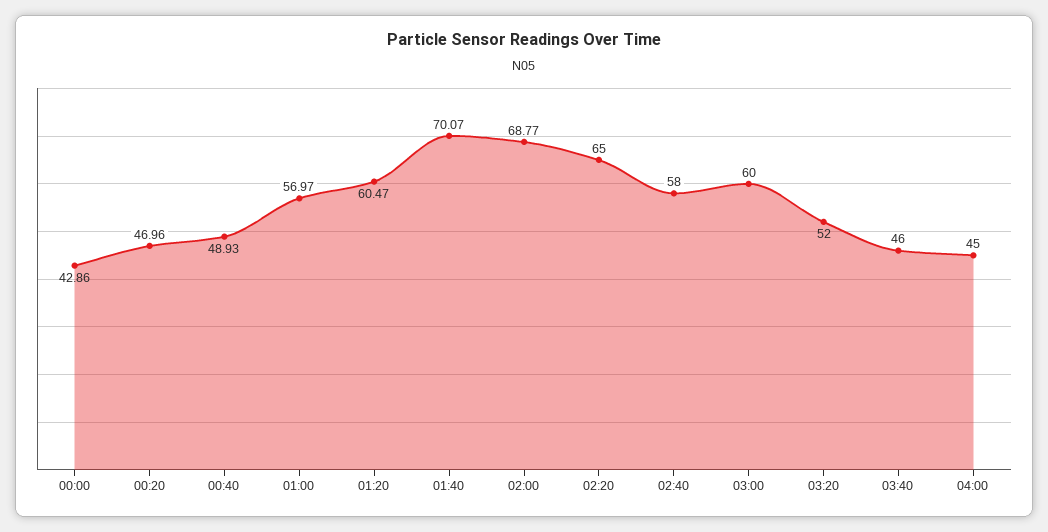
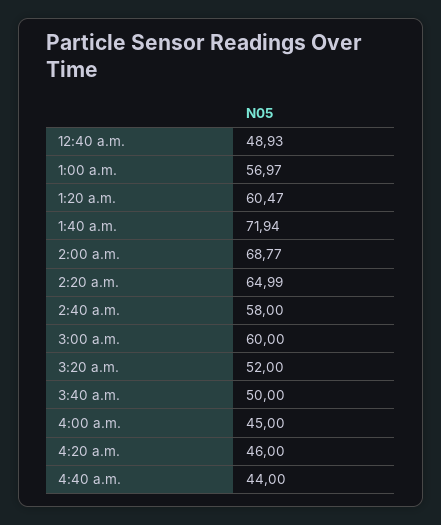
00:00: 42.86 -> none
00:20: 46.96 -> none
01:40: 70.07 -> 71.94
02:20: 65 -> 64.99
03:40: 46 -> 50
4:20 a.m.: none -> 46
4:40 a.m.: none -> 44

